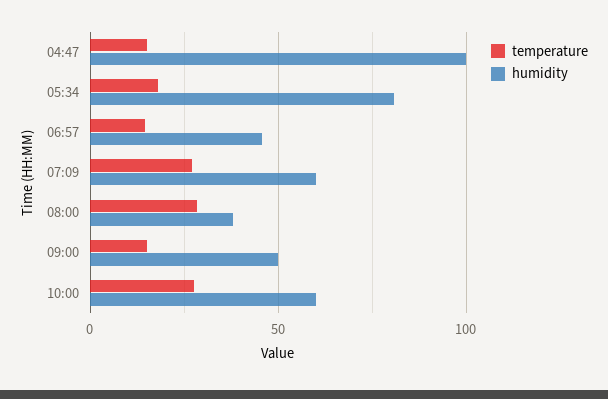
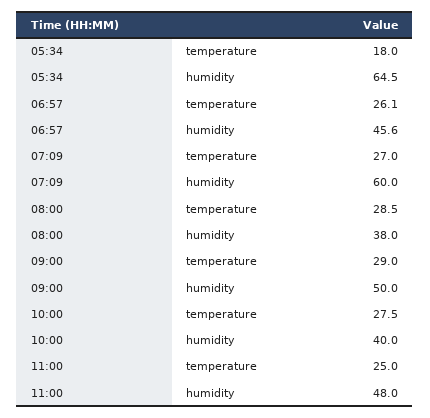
temperature, 04:47: 15 -> none
humidity, 04:47: 100 -> none
humidity, 05:34: 80 -> 64.5
temperature, 06:57: 15 -> 26.1
temperature, 09:00: 15 -> 29
humidity, 10:00: 60 -> 40
temperature, 11:00: none -> 25
humidity, 11:00: none -> 48

